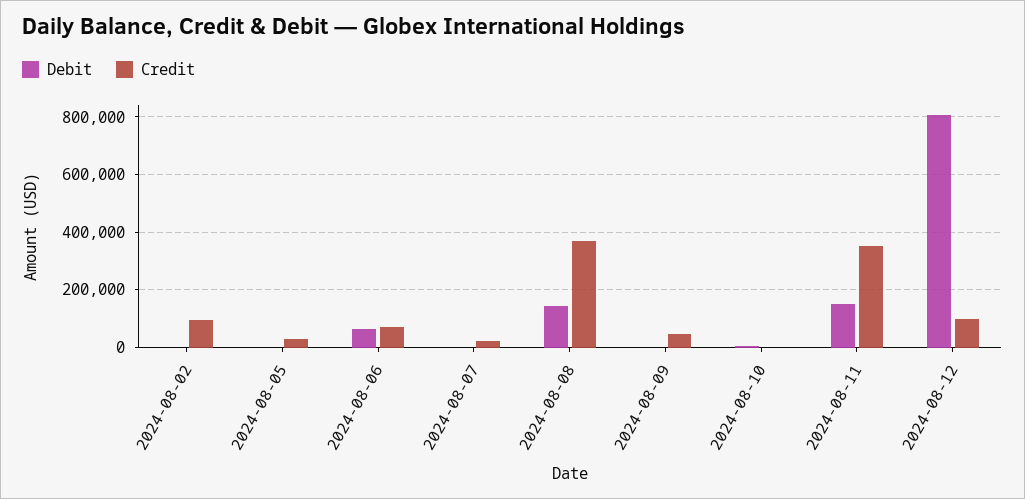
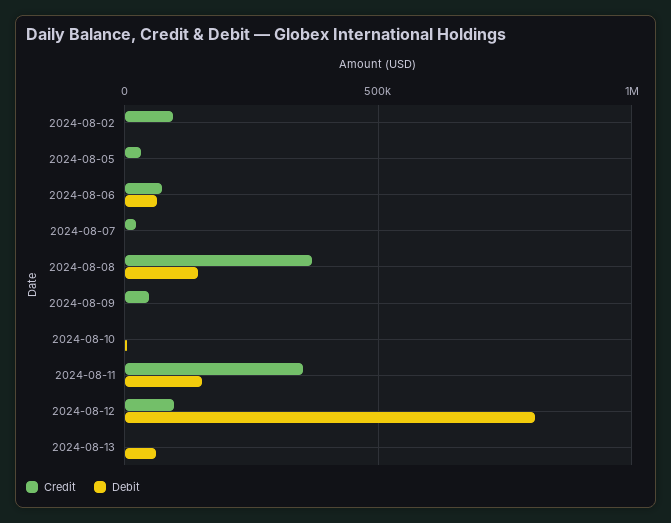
Credit, 2024-08-13: none -> 0
Debit, 2024-08-13: none -> 50000

